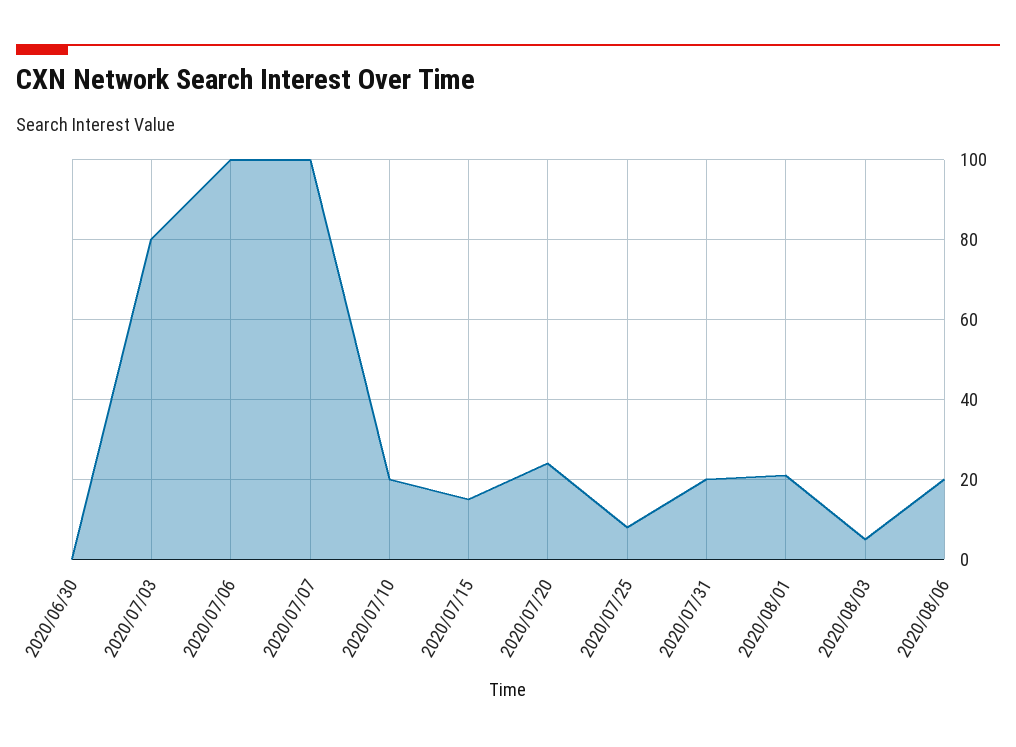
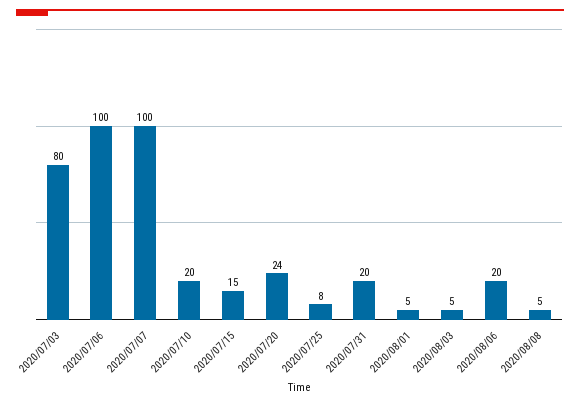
2020/06/30: 0 -> none
2020/08/01: 20 -> 5
2020/08/08: none -> 5

